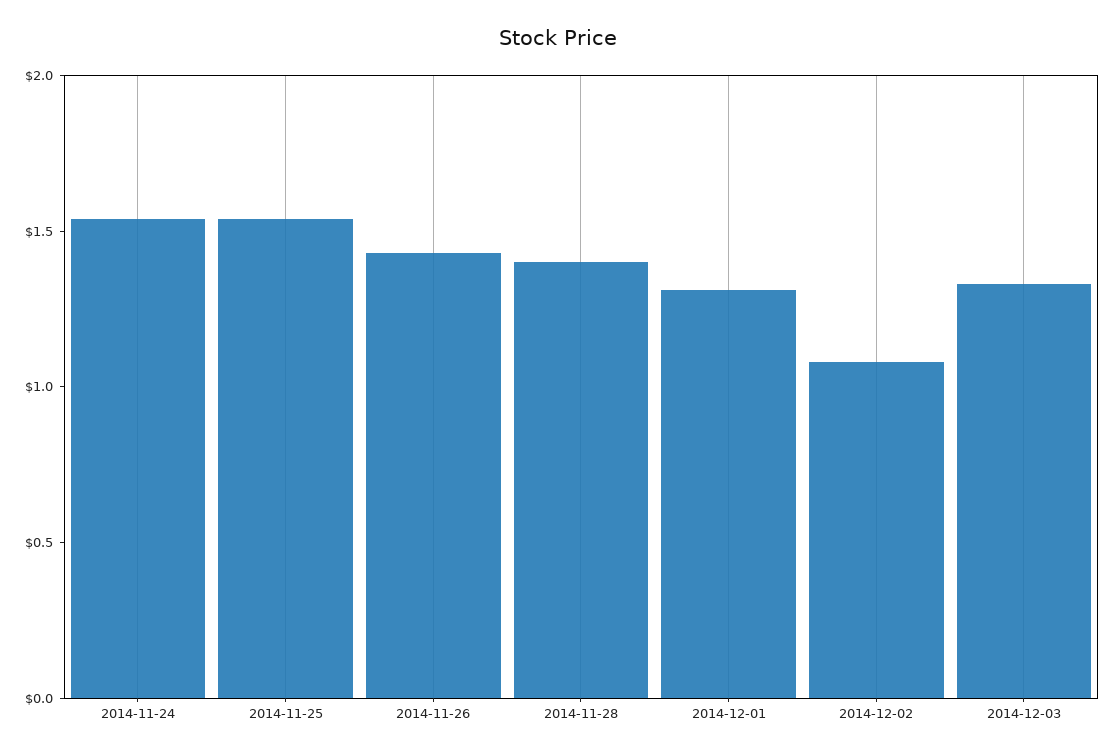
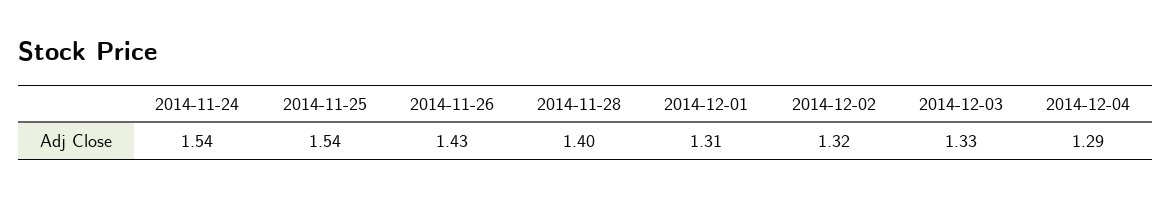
2014-12-02: 1.1 -> 1.32
2014-12-04: none -> 1.29

